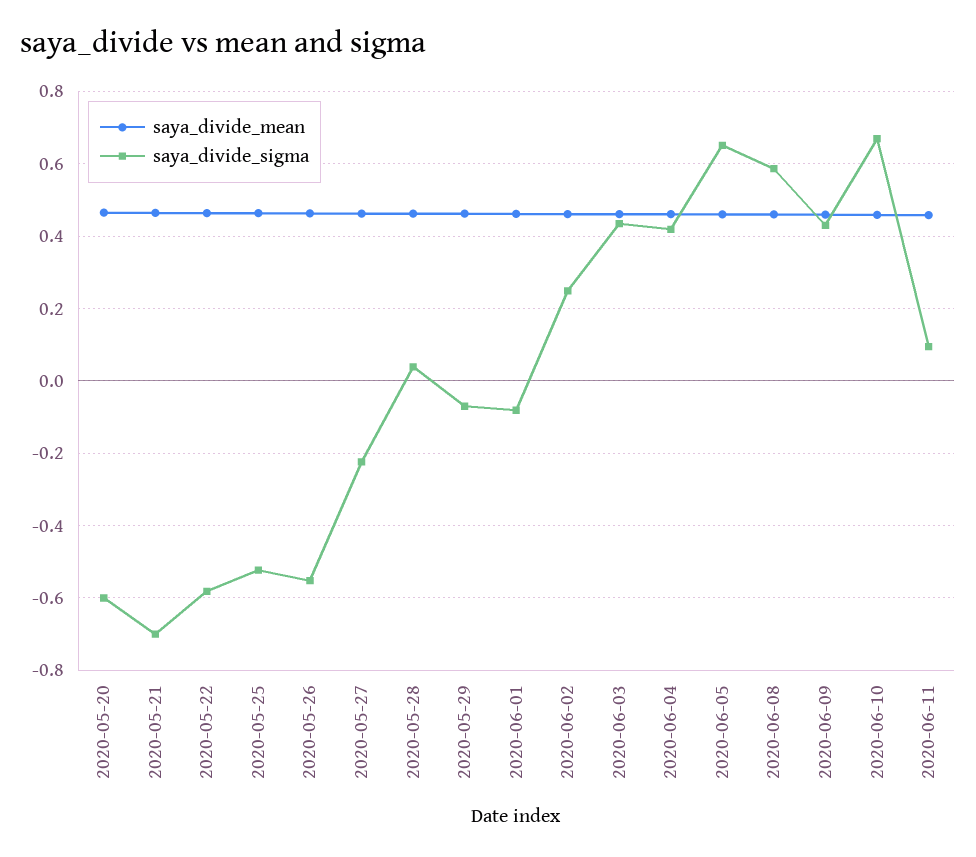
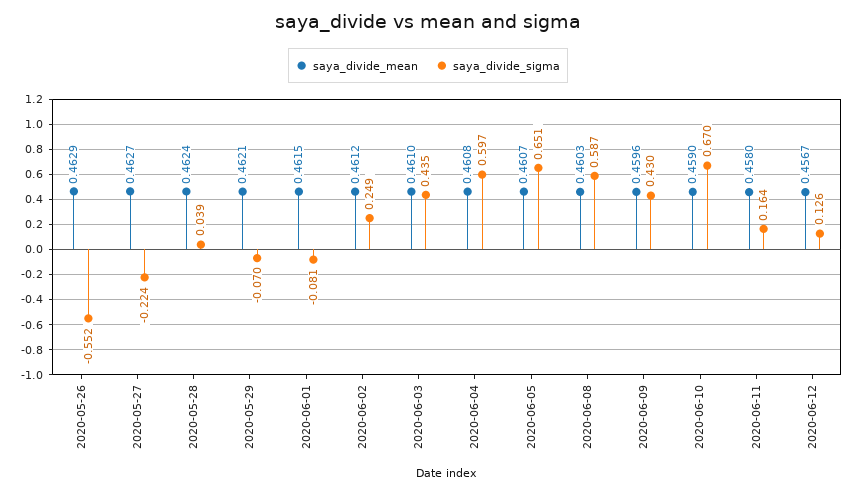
saya_divide_mean, 2020-05-20: 0.46 -> none
saya_divide_sigma, 2020-05-20: -0.6 -> none
saya_divide_mean, 2020-05-21: 0.46 -> none
saya_divide_sigma, 2020-05-21: -0.7 -> none
saya_divide_mean, 2020-05-22: 0.46 -> none
saya_divide_sigma, 2020-05-22: -0.58 -> none
saya_divide_mean, 2020-05-25: 0.46 -> none
saya_divide_sigma, 2020-05-25: -0.52 -> none
saya_divide_sigma, 2020-06-04: 0.42 -> 0.597
saya_divide_sigma, 2020-06-11: 0.1 -> 0.164
saya_divide_mean, 2020-06-12: none -> 0.4567
saya_divide_sigma, 2020-06-12: none -> 0.126

